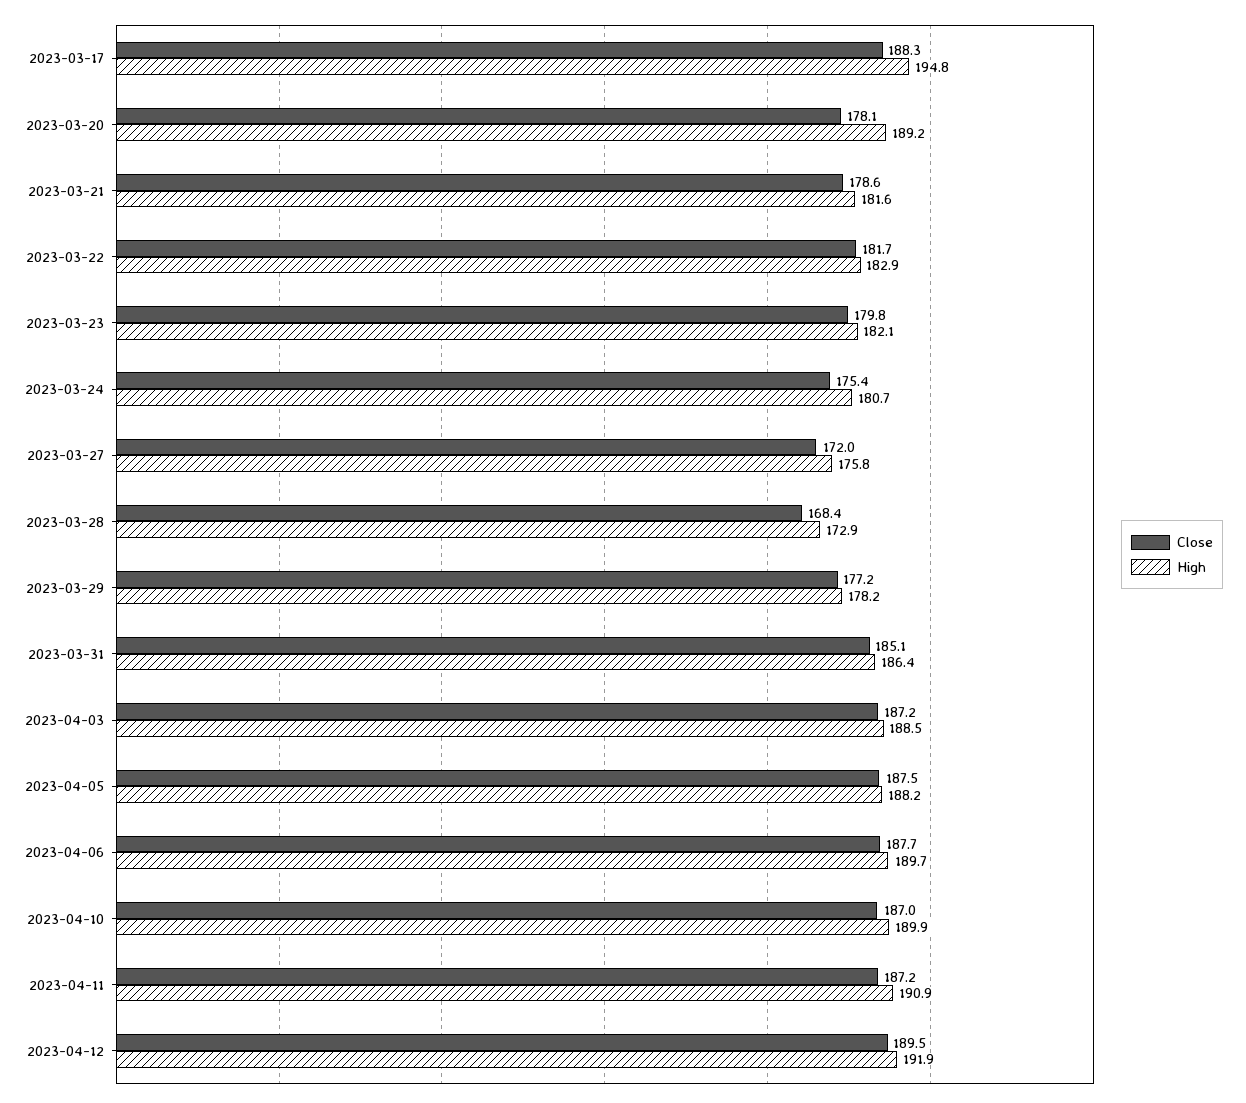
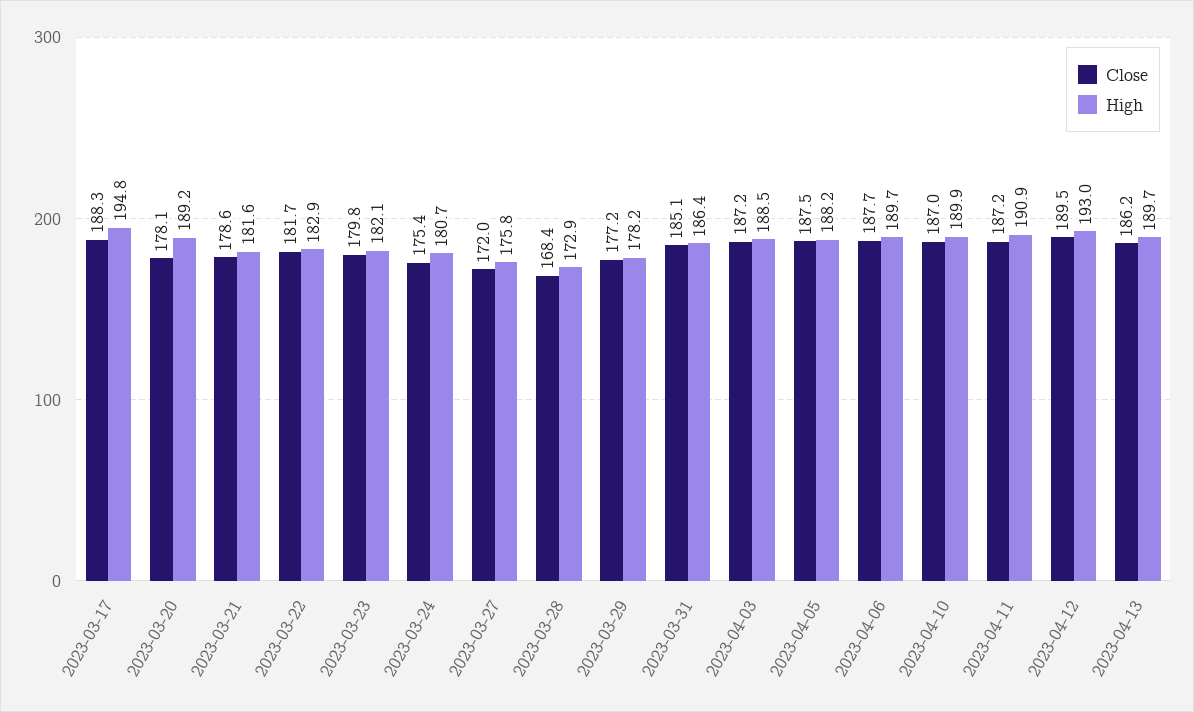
High, 2023-04-12: 191.9 -> 193
Close, 2023-04-13: none -> 186.2
High, 2023-04-13: none -> 189.7

